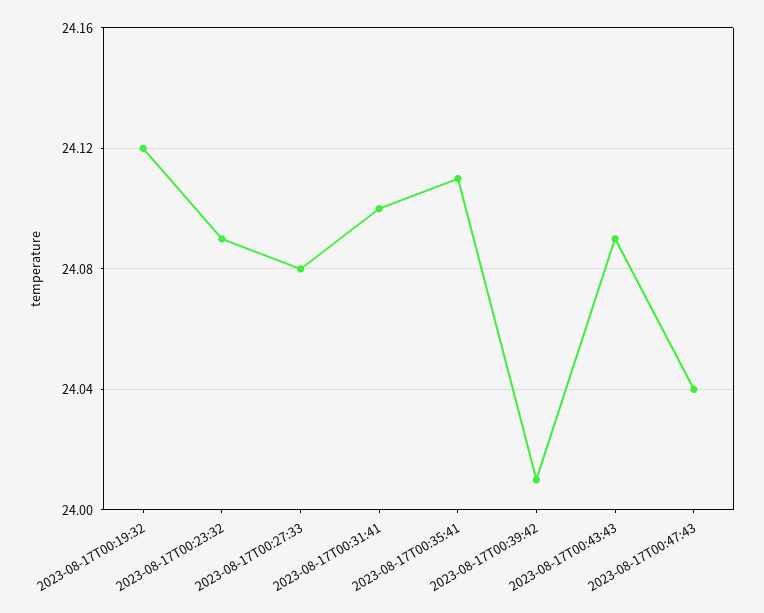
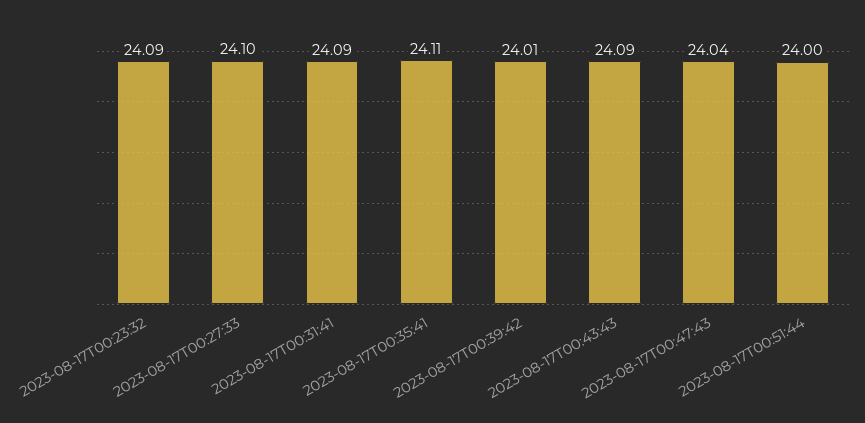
2023-08-17T00:19:32: 24.12 -> none
2023-08-17T00:27:33: 24.08 -> 24.1
2023-08-17T00:31:41: 24.1 -> 24.09
2023-08-17T00:51:44: none -> 24

